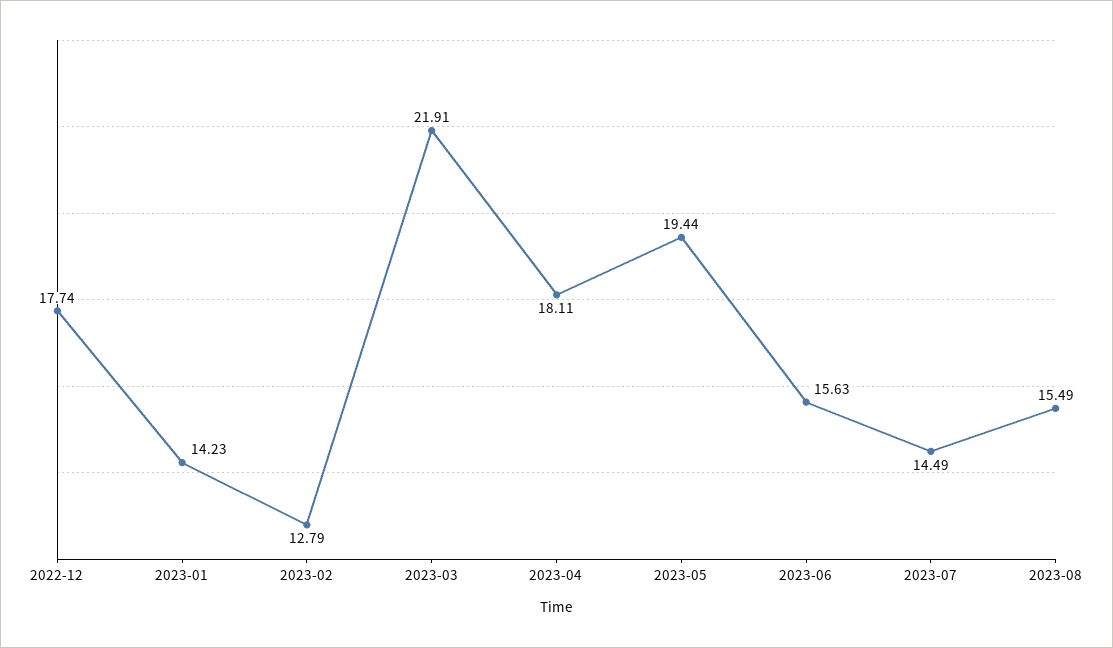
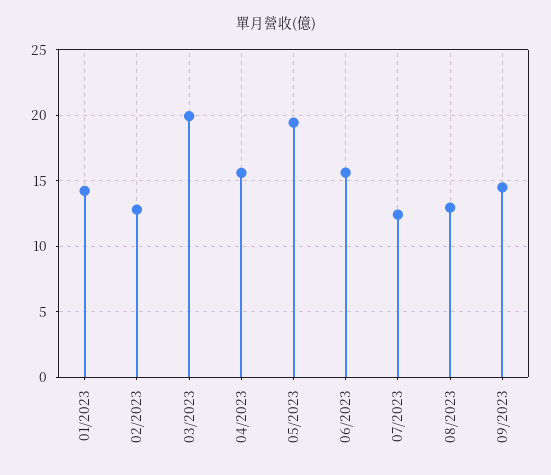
2022-12: 17.74 -> none
2023-03: 21.91 -> 20
2023-04: 18.11 -> 15.5
2023-07: 14.49 -> 12.5
2023-08: 15.49 -> 13
09/2023: none -> 14.5

